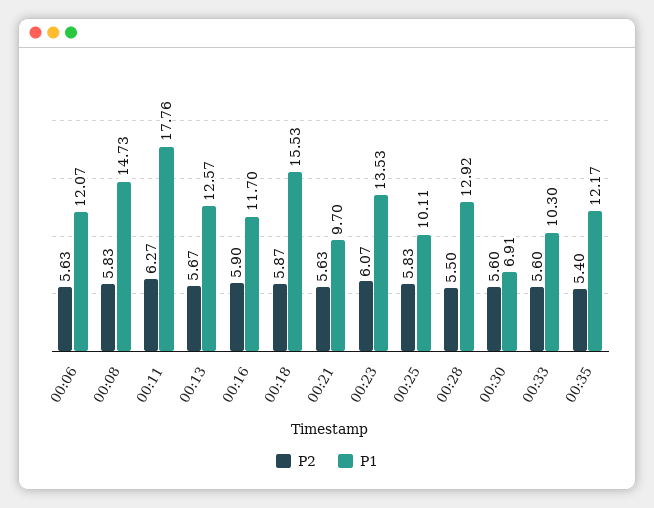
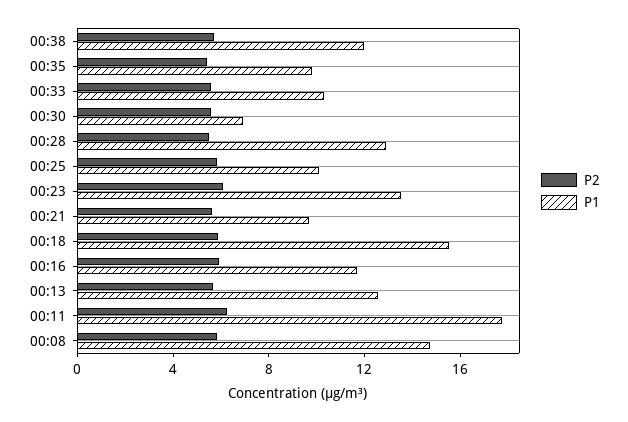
P2, 00:06: 5.63 -> none
P1, 00:06: 12.07 -> none
P1, 00:35: 12.17 -> 10
P2, 00:38: none -> 6
P1, 00:38: none -> 12

